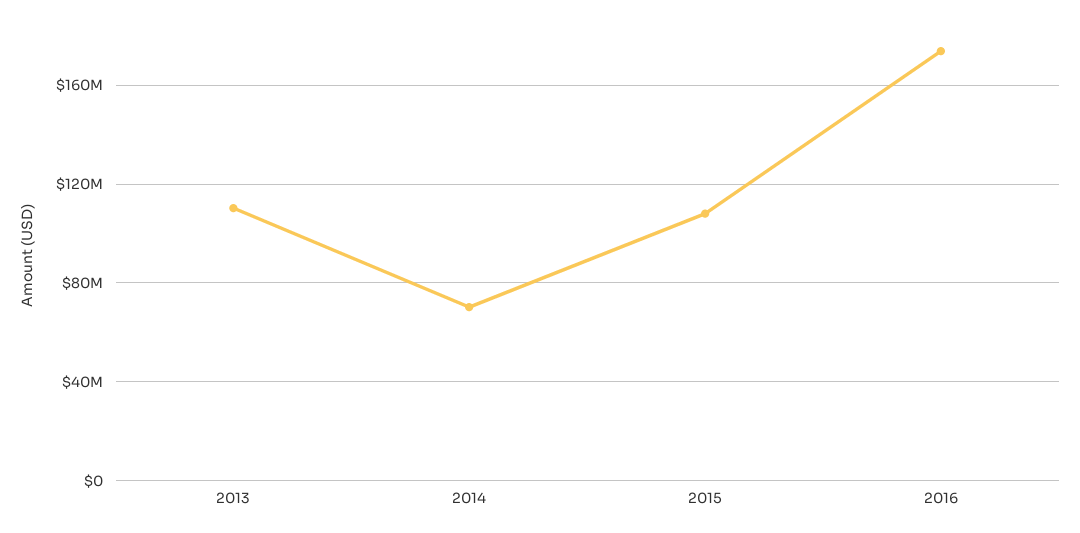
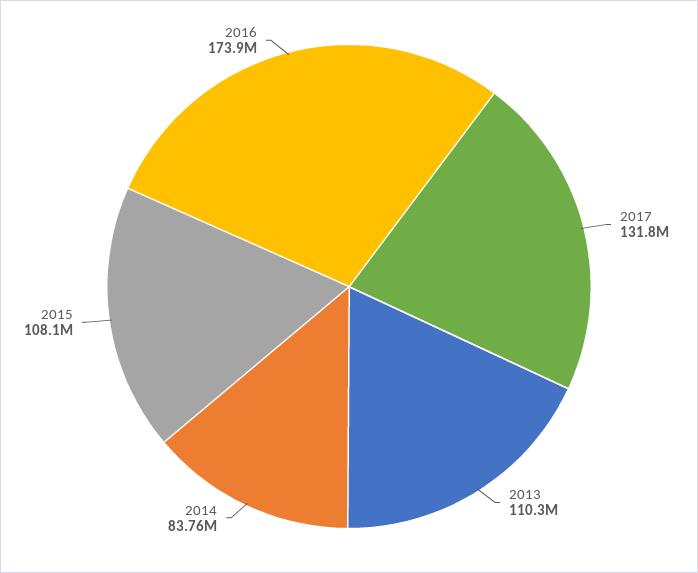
2014: 70000000 -> 83760000
2017: none -> 131800000

